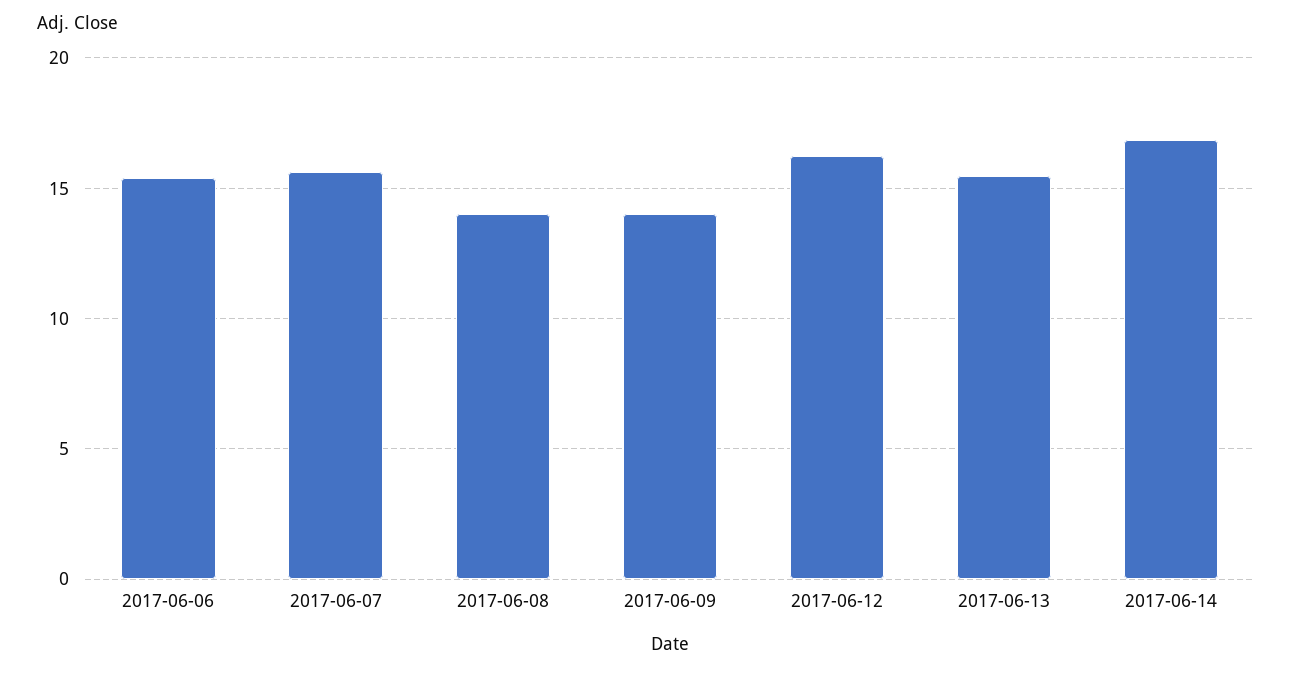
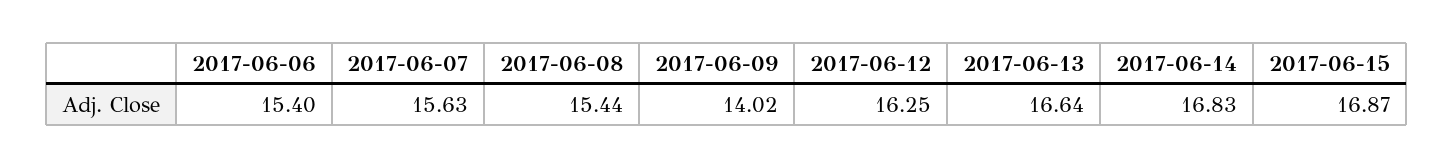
2017-06-08: 14 -> 15.44
2017-06-13: 15.5 -> 16.64
2017-06-15: none -> 16.87

